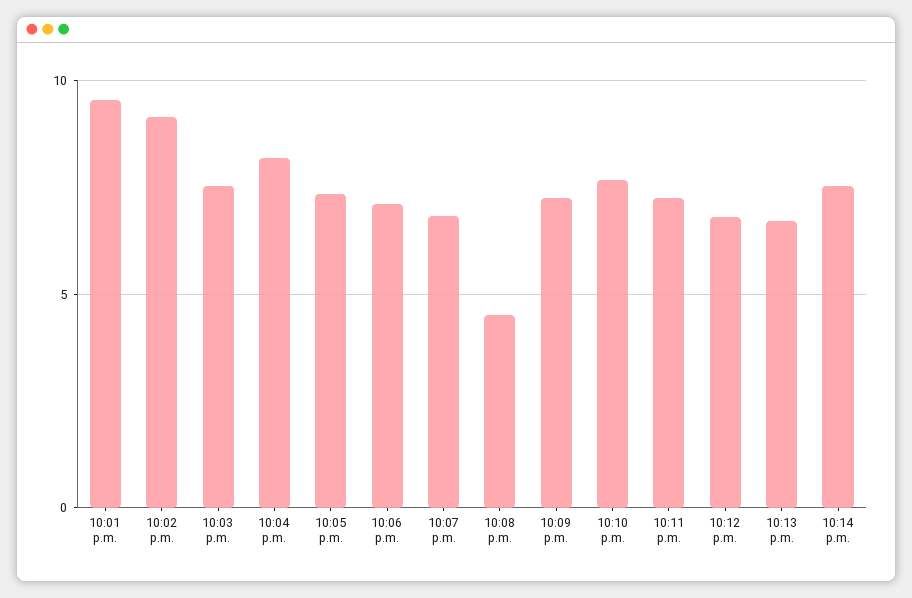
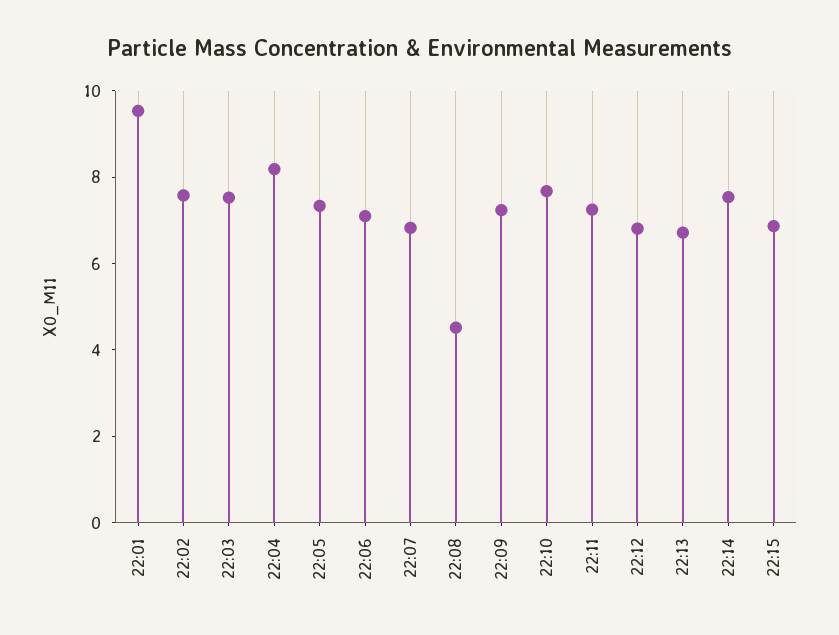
10:02 p.m.: 9 -> 7.5
22:15: none -> 7

